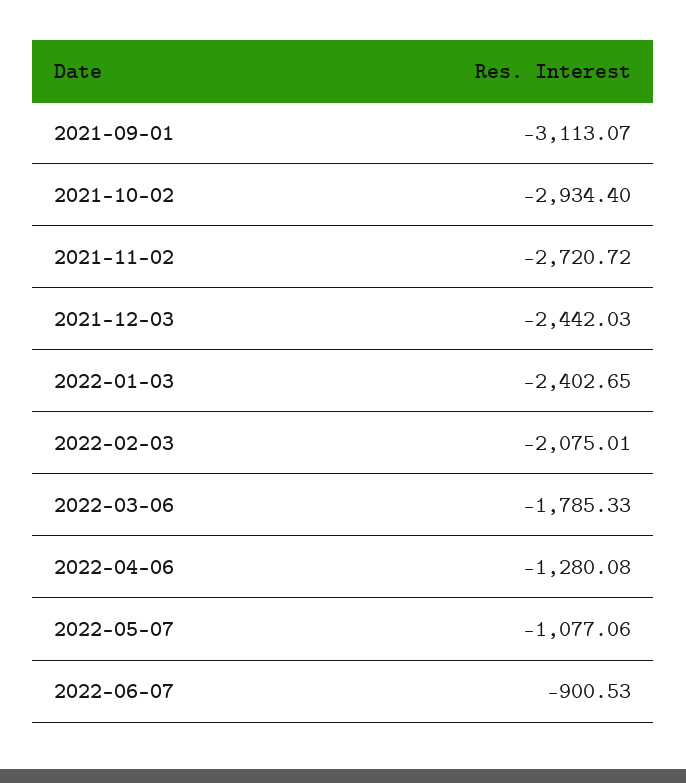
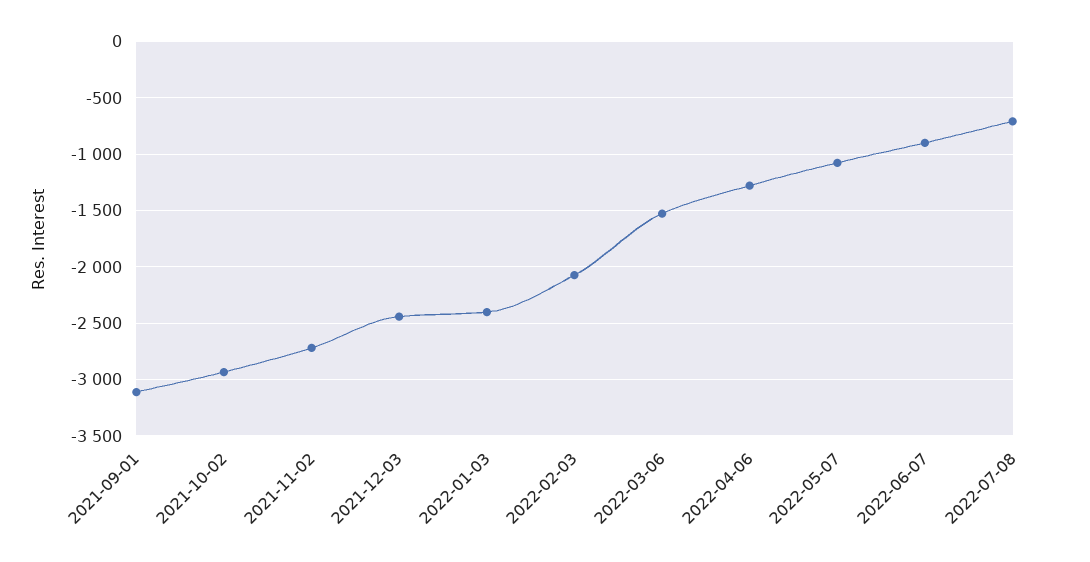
2022-03-06: -1785.33 -> -1500
2022-07-08: none -> -700

